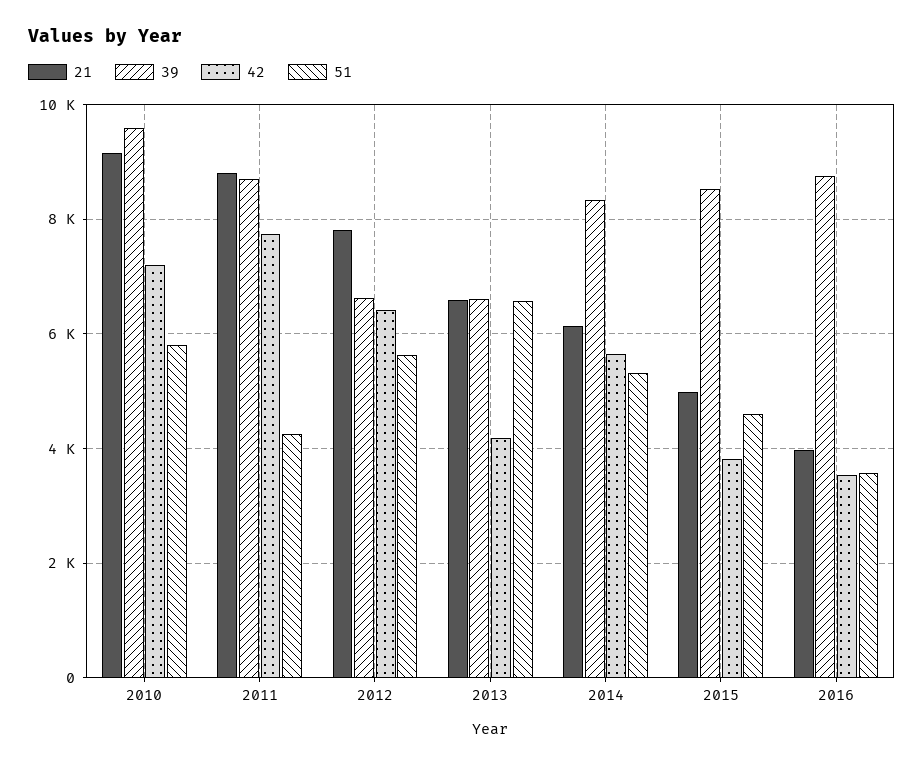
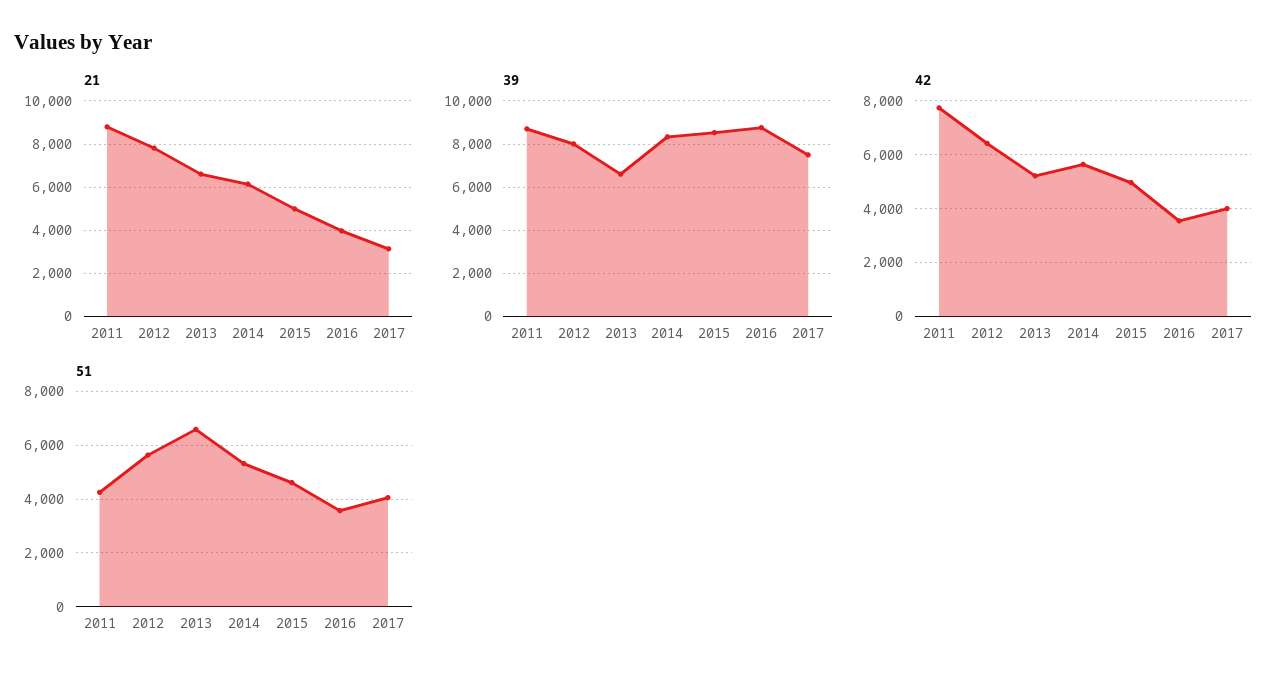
21, 2010: 9200 -> none
39, 2010: 9600 -> none
42, 2010: 7200 -> none
51, 2010: 5800 -> none
39, 2012: 6600 -> 8000
42, 2013: 4200 -> 5250
42, 2015: 3800 -> 5000
21, 2017: none -> 3000
39, 2017: none -> 7500
42, 2017: none -> 4000
51, 2017: none -> 4000

